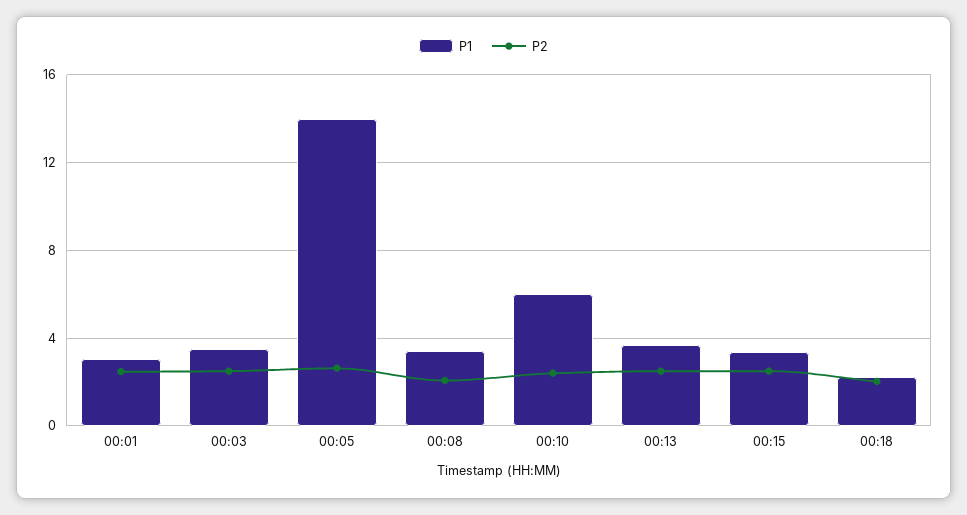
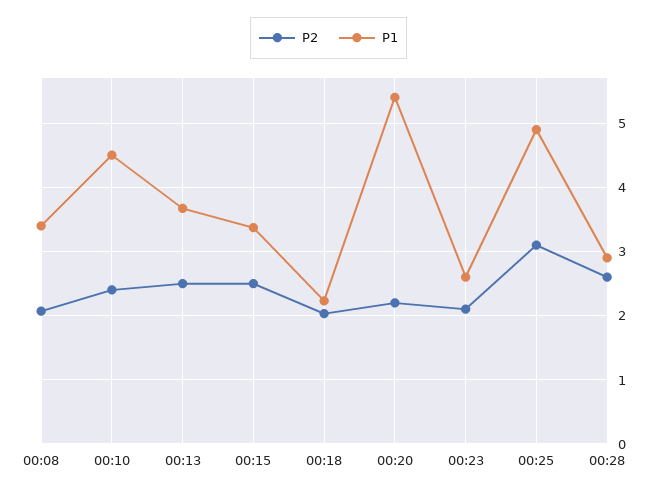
P1, 00:01: 3 -> none
P2, 00:01: 2.5 -> none
P1, 00:03: 3.5 -> none
P2, 00:03: 2.5 -> none
P1, 00:05: 14 -> none
P2, 00:05: 2.5 -> none
P1, 00:10: 6 -> 4.5
P2, 00:20: none -> 2.2
P1, 00:20: none -> 5.4
P2, 00:23: none -> 2.1
P1, 00:23: none -> 2.6
P2, 00:25: none -> 3.1
P1, 00:25: none -> 4.9
P2, 00:28: none -> 2.6
P1, 00:28: none -> 2.9

